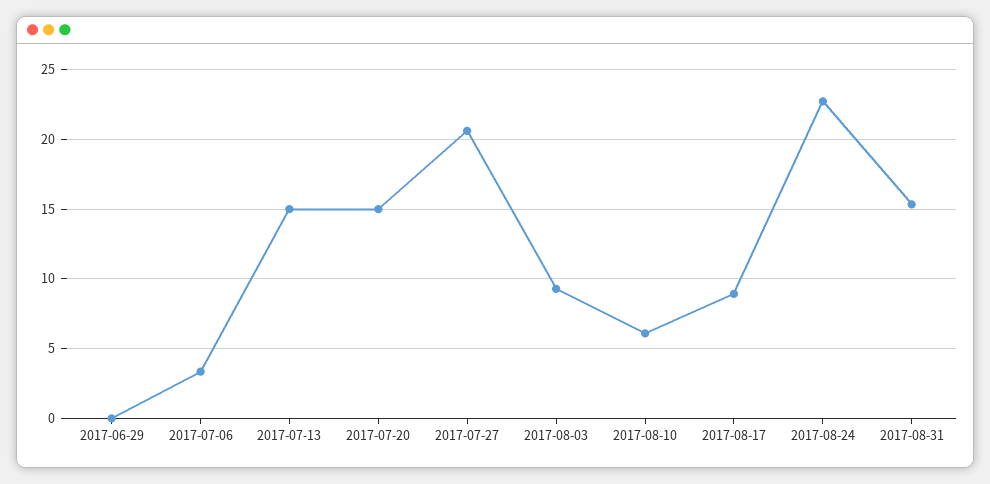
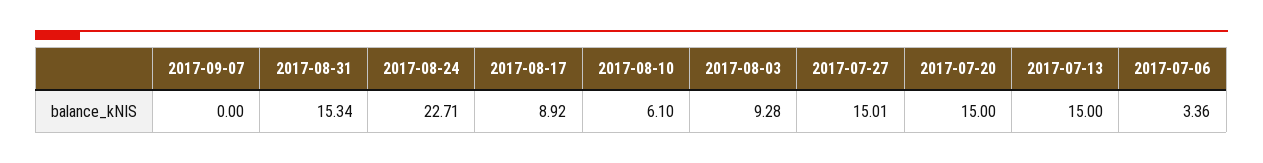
2017-06-29: 0 -> none
2017-07-27: 20.5 -> 15.01
2017-09-07: none -> 0

